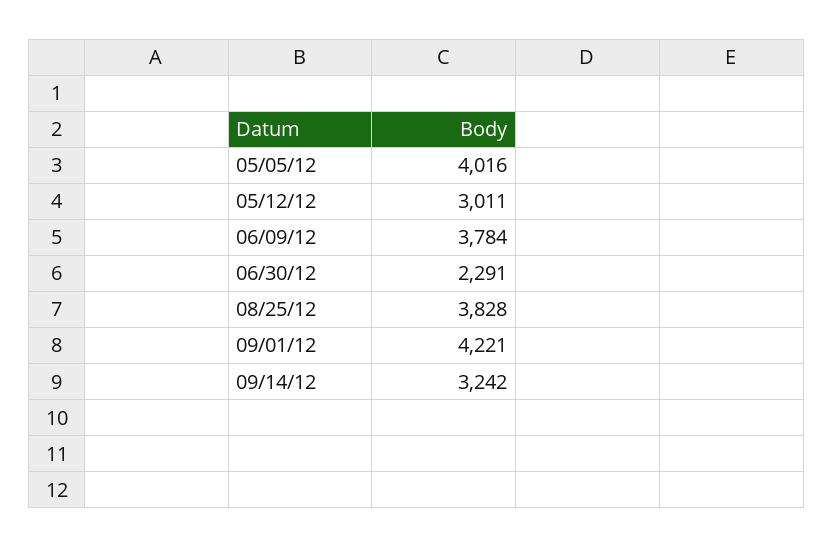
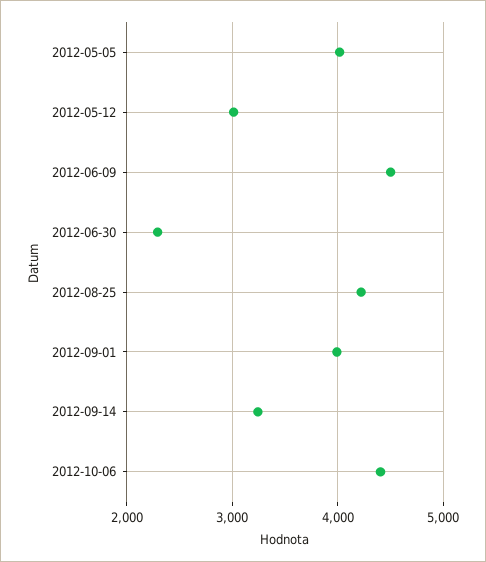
06/09/12: 3784 -> 4500
08/25/12: 3828 -> 4200
09/01/12: 4221 -> 4000
2012-10-06: none -> 4400

